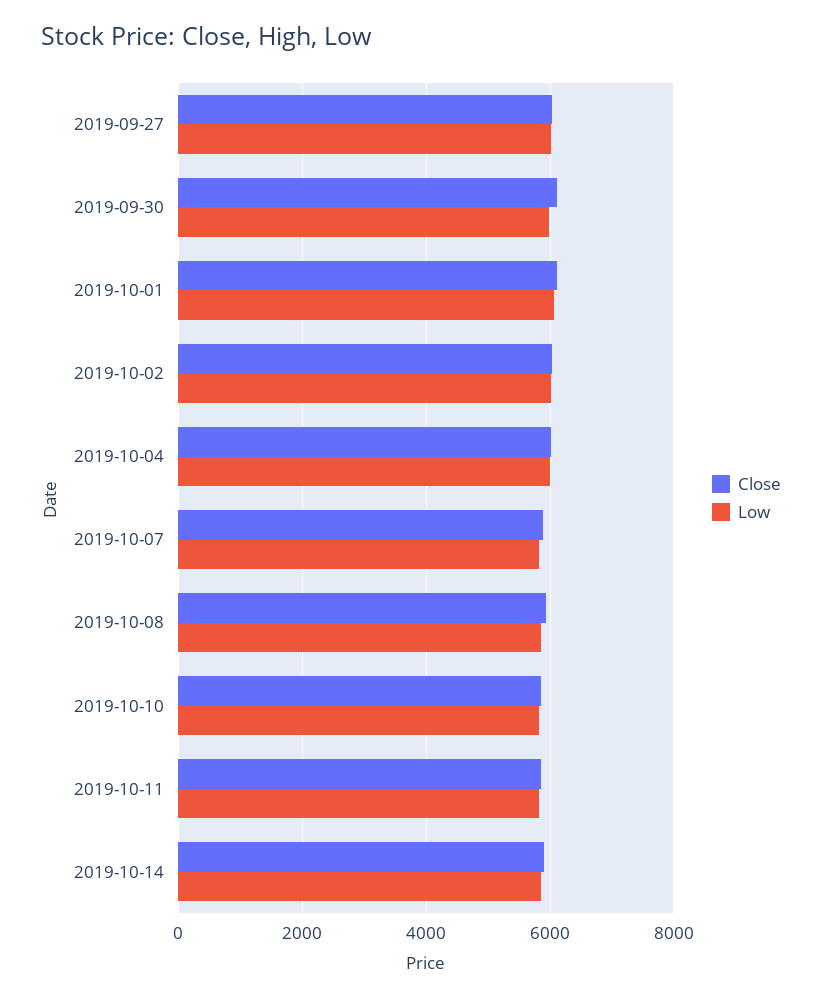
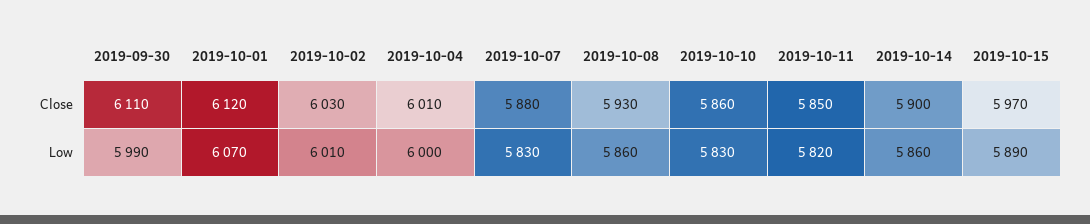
Close, 2019-09-27: 6000 -> none
Low, 2019-09-27: 6000 -> none
Close, 2019-10-15: none -> 5970
Low, 2019-10-15: none -> 5890

